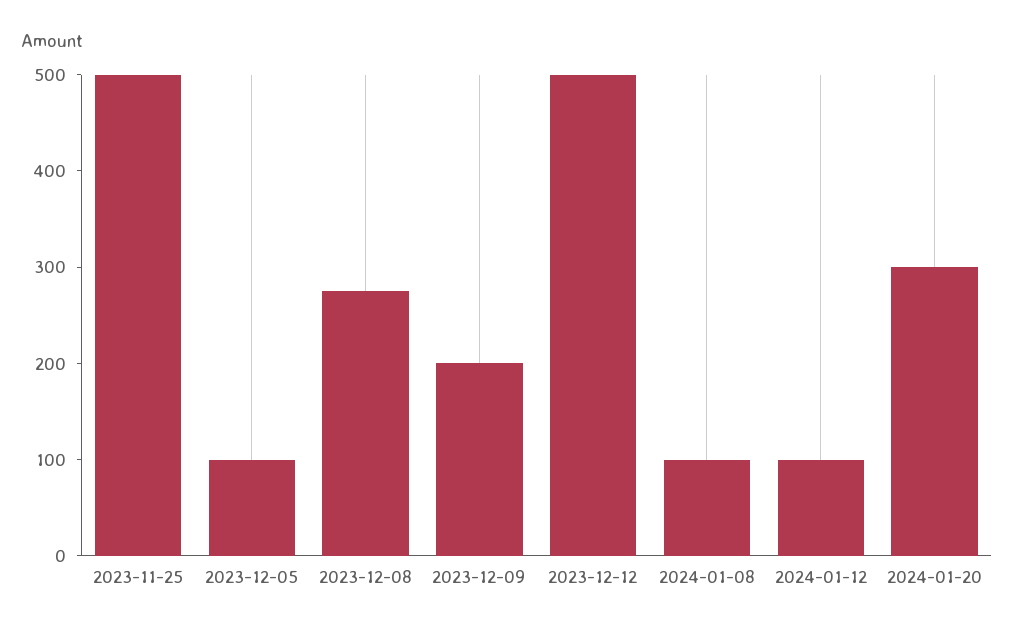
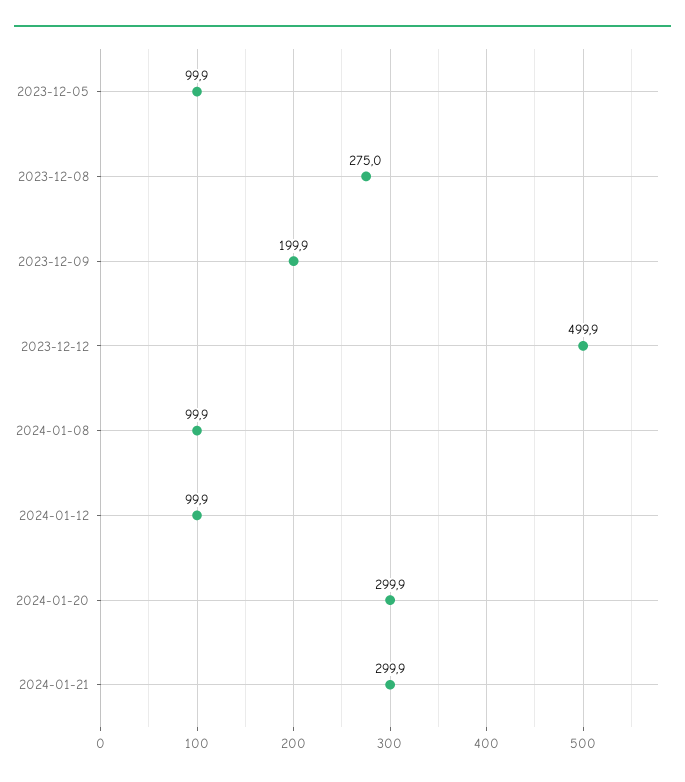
2023-11-25: 500 -> none
2024-01-21: none -> 299.9

